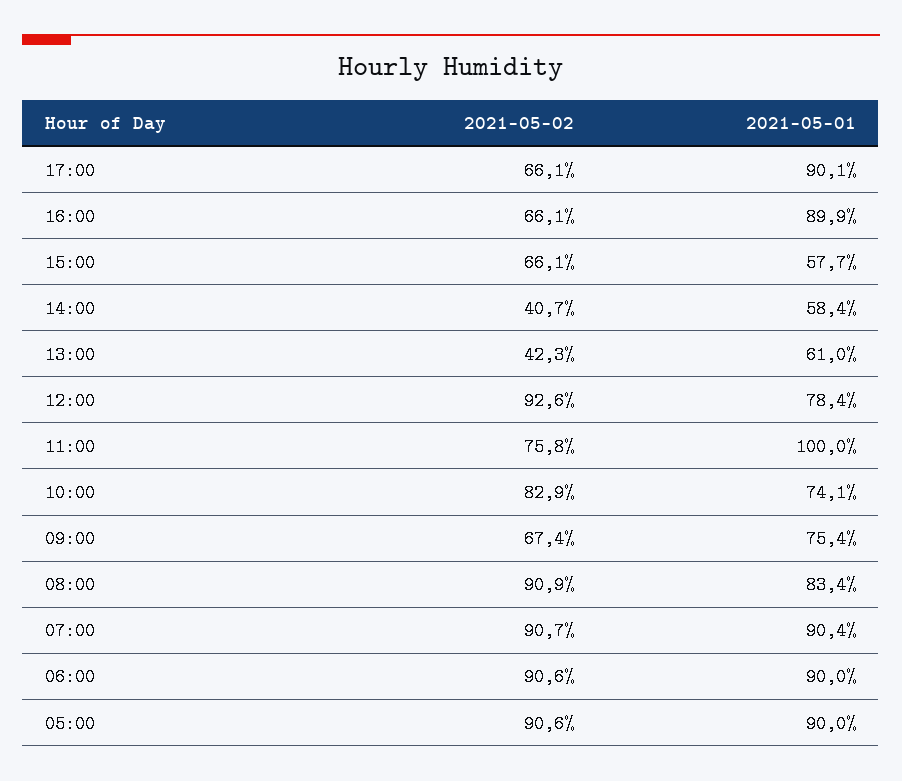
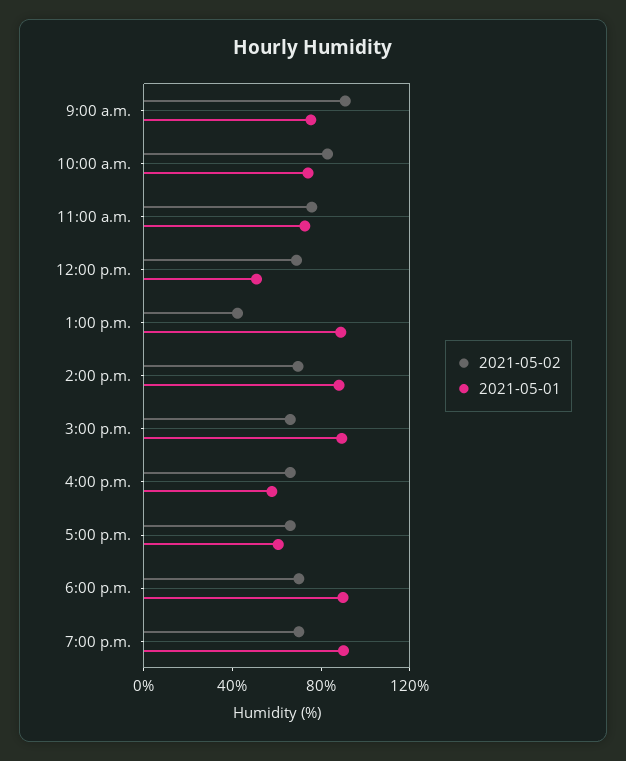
2021-05-01, 17:00: 90.1 -> 60
2021-05-01, 16:00: 89.9 -> 60
2021-05-01, 15:00: 57.7 -> 90
2021-05-02, 14:00: 40.7 -> 70
2021-05-01, 14:00: 58.4 -> 90
2021-05-01, 13:00: 61 -> 90
2021-05-02, 12:00: 92.6 -> 70
2021-05-01, 12:00: 78.4 -> 50
2021-05-01, 11:00: 100 -> 70
2021-05-02, 09:00: 67.4 -> 90
2021-05-02, 08:00: 90.9 -> none
2021-05-01, 08:00: 83.4 -> none
2021-05-02, 07:00: 90.7 -> none
2021-05-01, 07:00: 90.4 -> none
2021-05-02, 06:00: 90.6 -> none
2021-05-01, 06:00: 90 -> none
2021-05-02, 05:00: 90.6 -> none
2021-05-01, 05:00: 90 -> none
2021-05-02, 6:00 p.m.: none -> 70
2021-05-01, 6:00 p.m.: none -> 90
2021-05-02, 7:00 p.m.: none -> 70
2021-05-01, 7:00 p.m.: none -> 90

